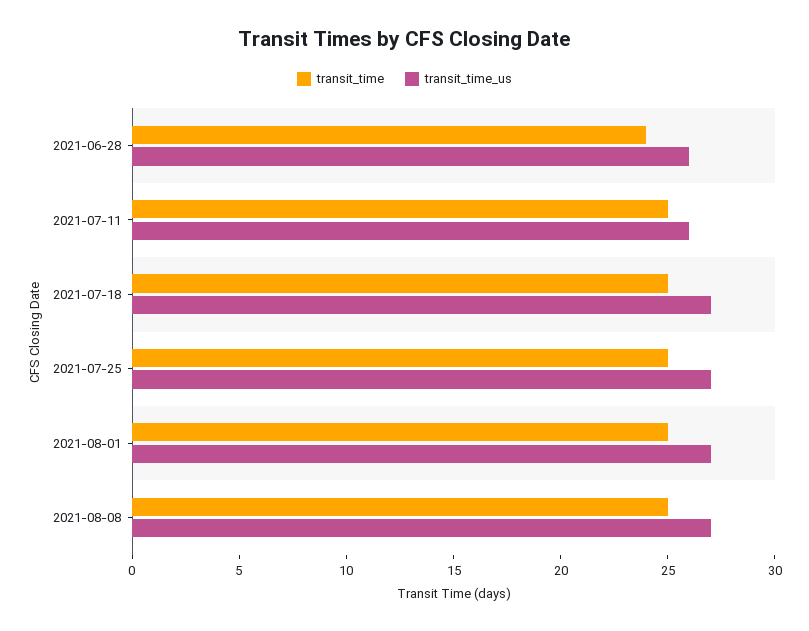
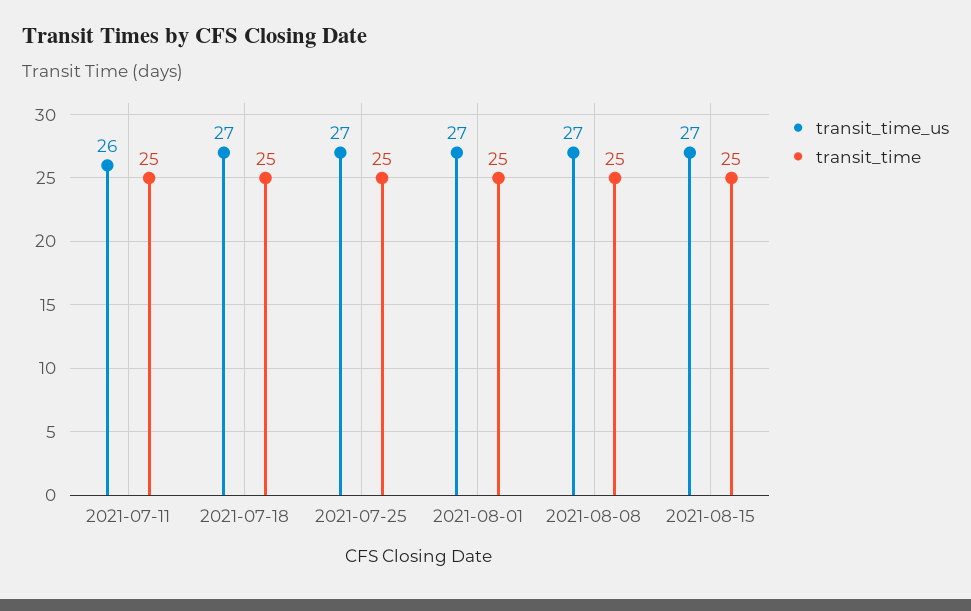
transit_time, 2021-06-28: 24 -> none
transit_time_us, 2021-06-28: 26 -> none
transit_time_us, 2021-08-15: none -> 27
transit_time, 2021-08-15: none -> 25

